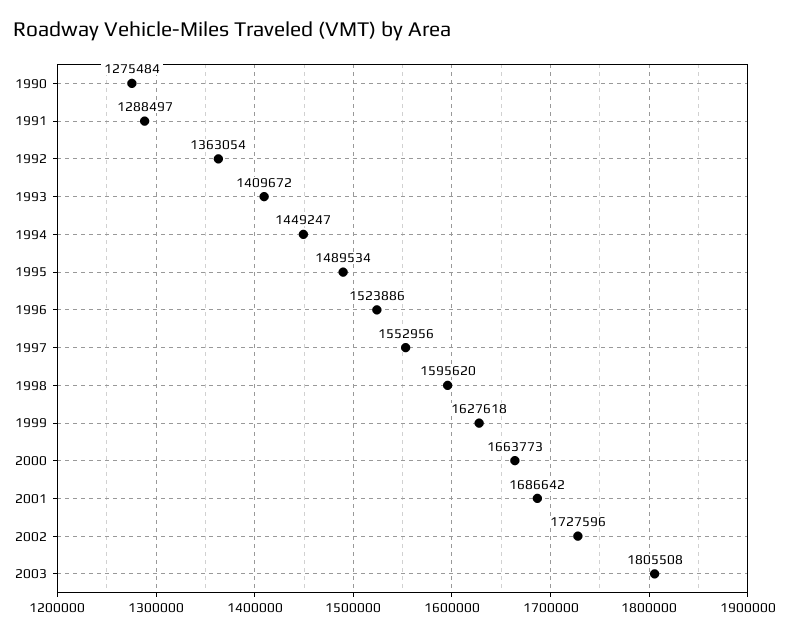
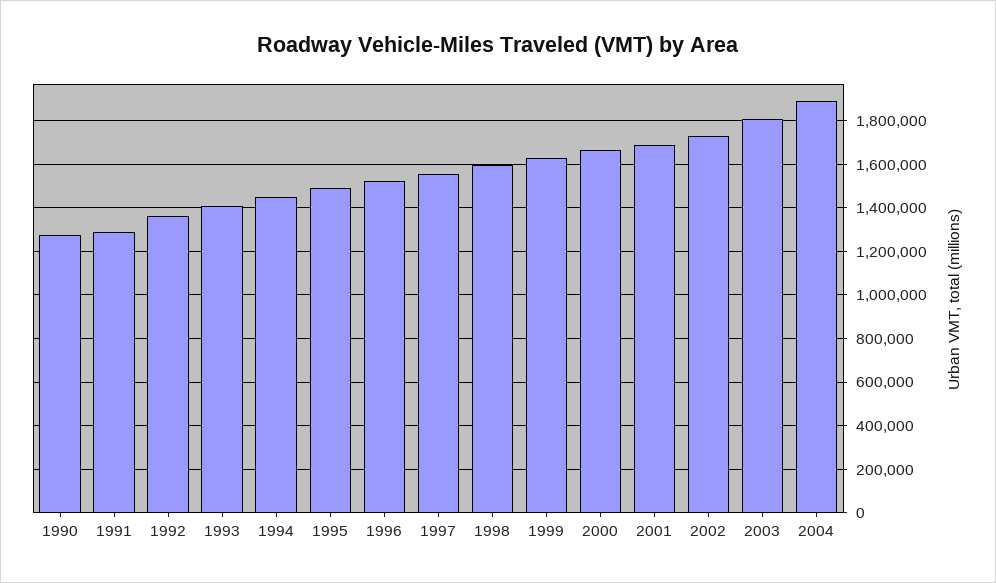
2004: none -> 1900000

